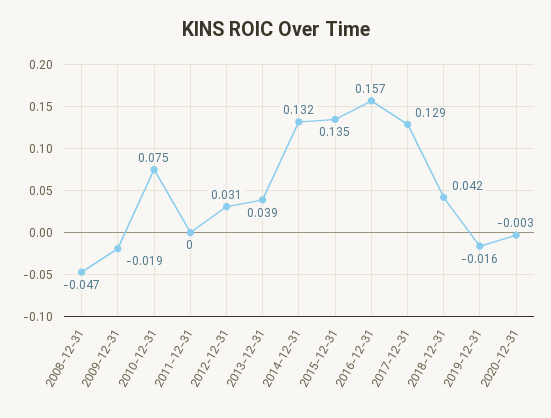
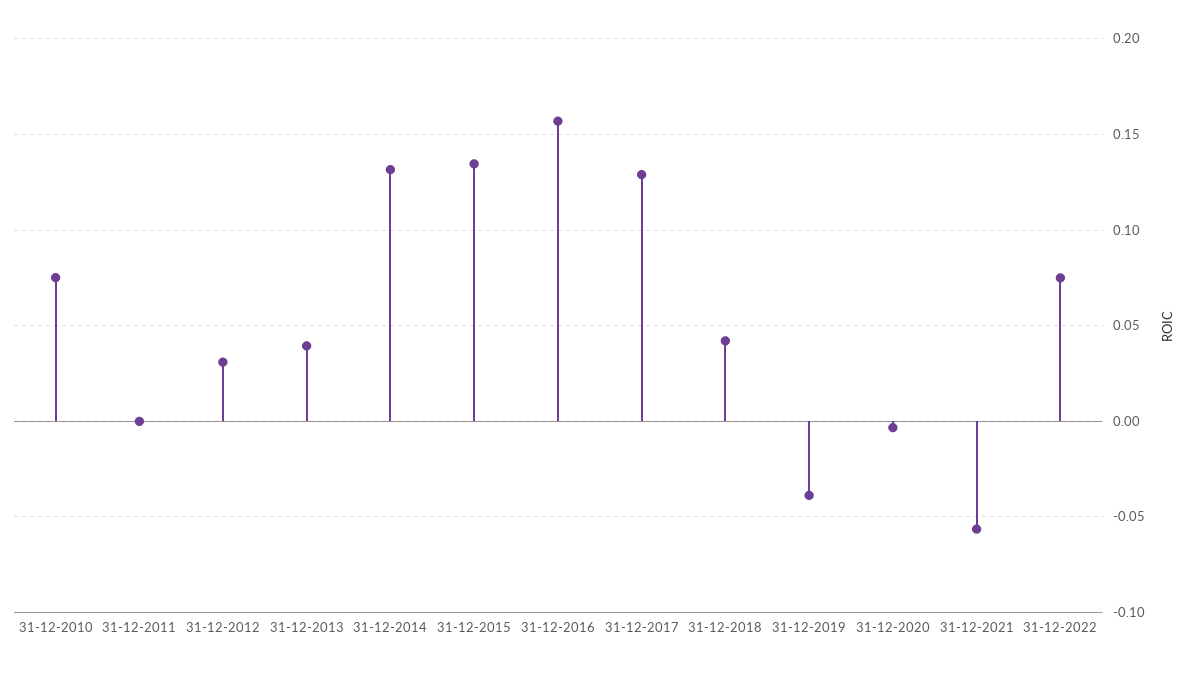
2008-12-31: -0.047 -> none
2009-12-31: -0.019 -> none
2019-12-31: -0.016 -> -0.04
31-12-2021: none -> -0.055
31-12-2022: none -> 0.075

